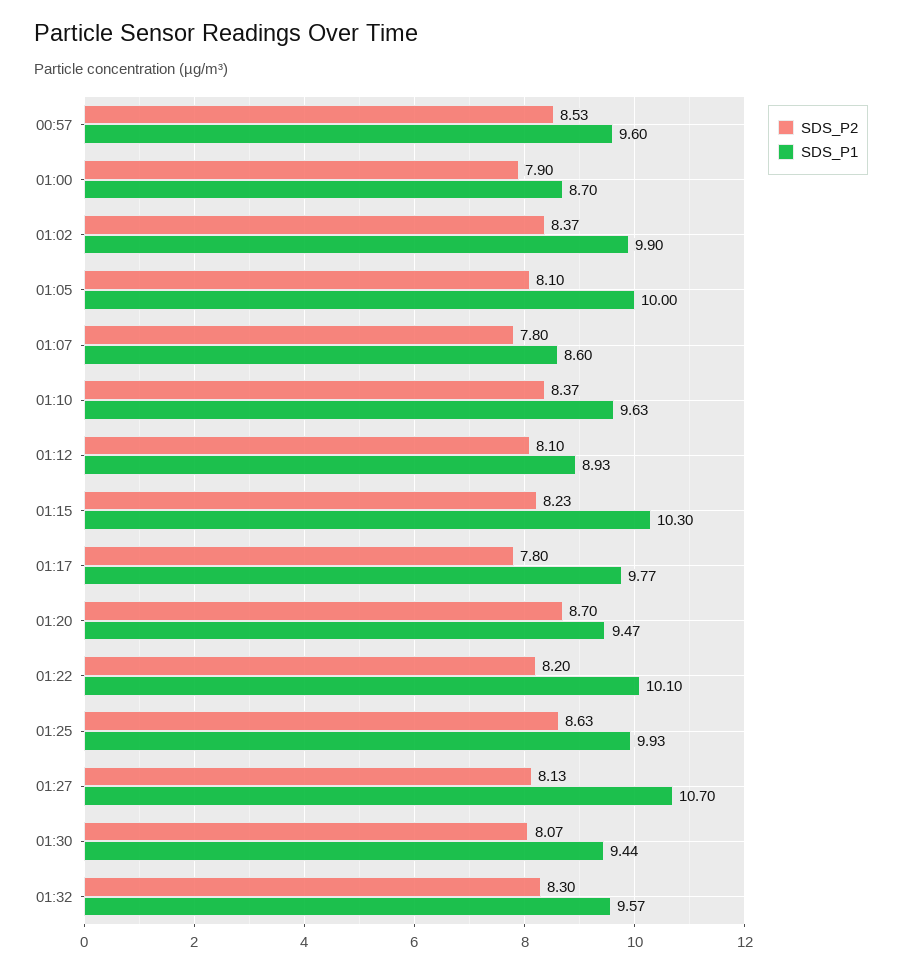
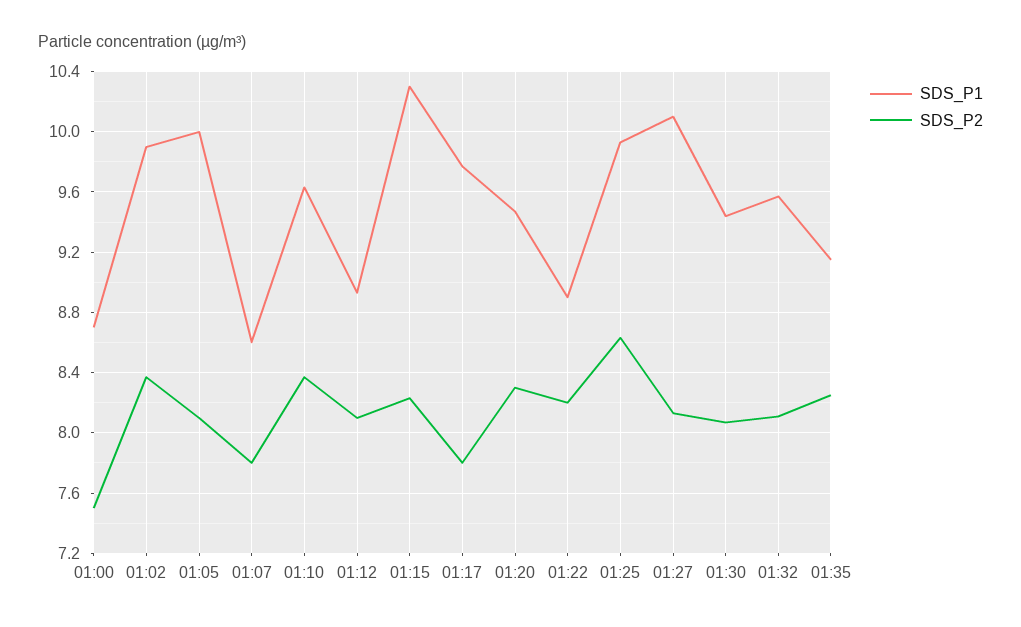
SDS_P2, 00:57: 8.53 -> none
SDS_P1, 00:57: 9.6 -> none
SDS_P2, 01:00: 7.9 -> 7.5
SDS_P2, 01:20: 8.7 -> 8.3
SDS_P1, 01:22: 10.1 -> 8.9
SDS_P1, 01:27: 10.7 -> 10.1
SDS_P2, 01:32: 8.3 -> 8.1
SDS_P1, 01:35: none -> 9.15
SDS_P2, 01:35: none -> 8.25

